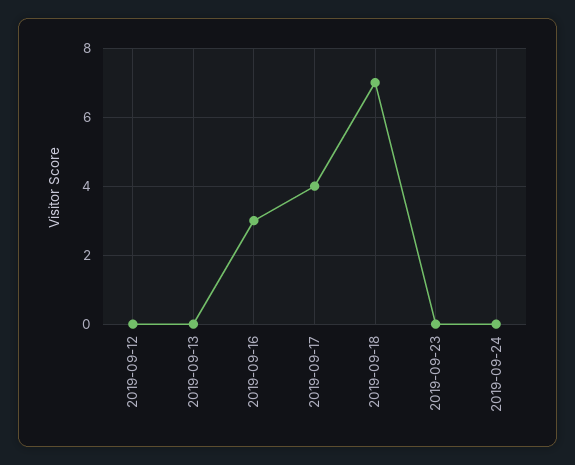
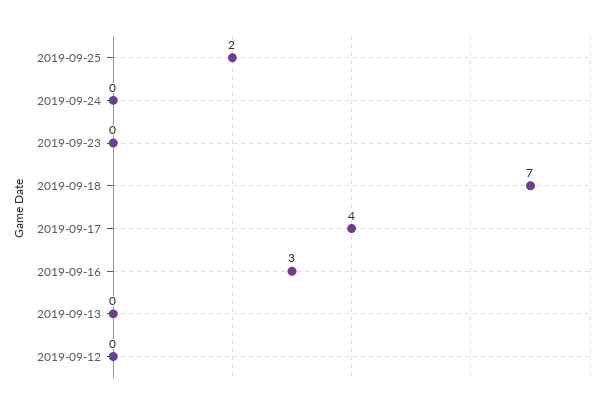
2019-09-25: none -> 2

